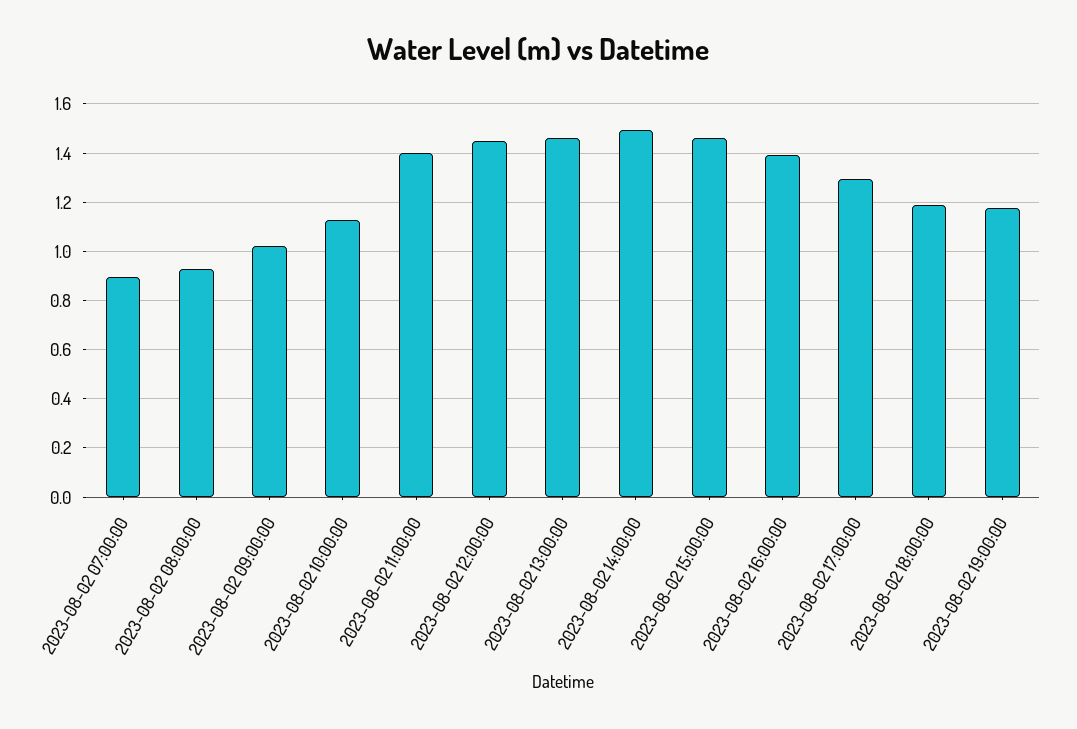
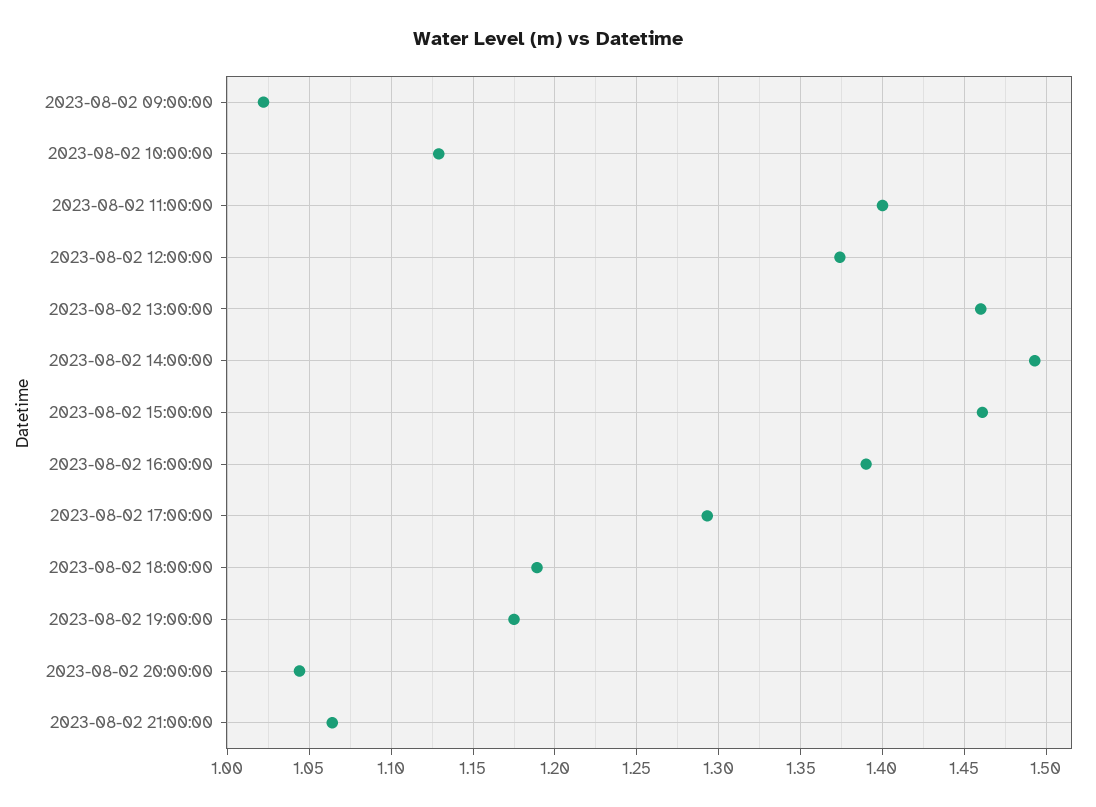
2023-08-02 07:00:00: 0.9 -> none
2023-08-02 08:00:00: 0.925 -> none
2023-08-02 12:00:00: 1.45 -> 1.375
2023-08-02 20:00:00: none -> 1.045
2023-08-02 21:00:00: none -> 1.065

